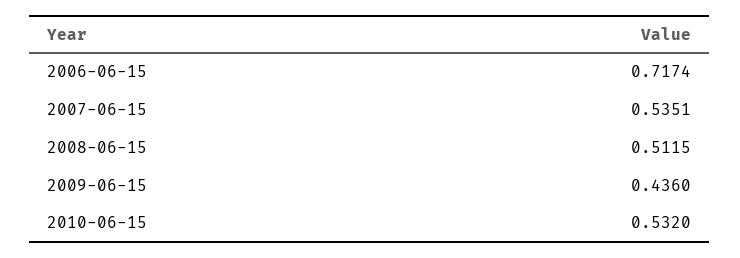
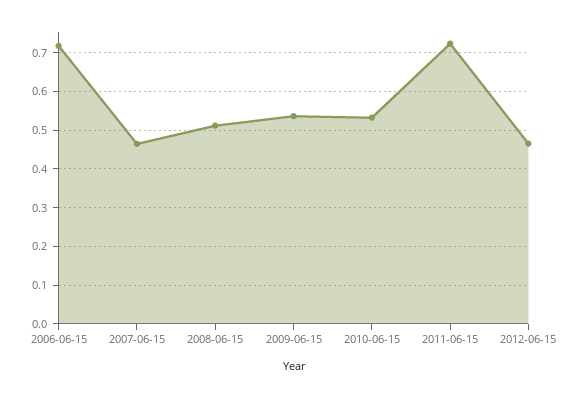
2007-06-15: 0.5351 -> 0.46
2009-06-15: 0.436 -> 0.54
2011-06-15: none -> 0.72
2012-06-15: none -> 0.46

